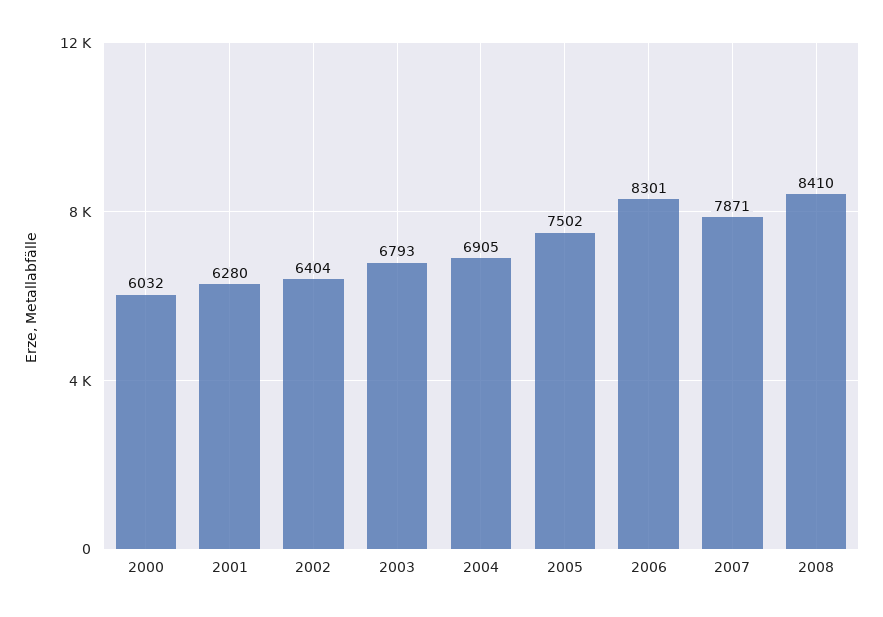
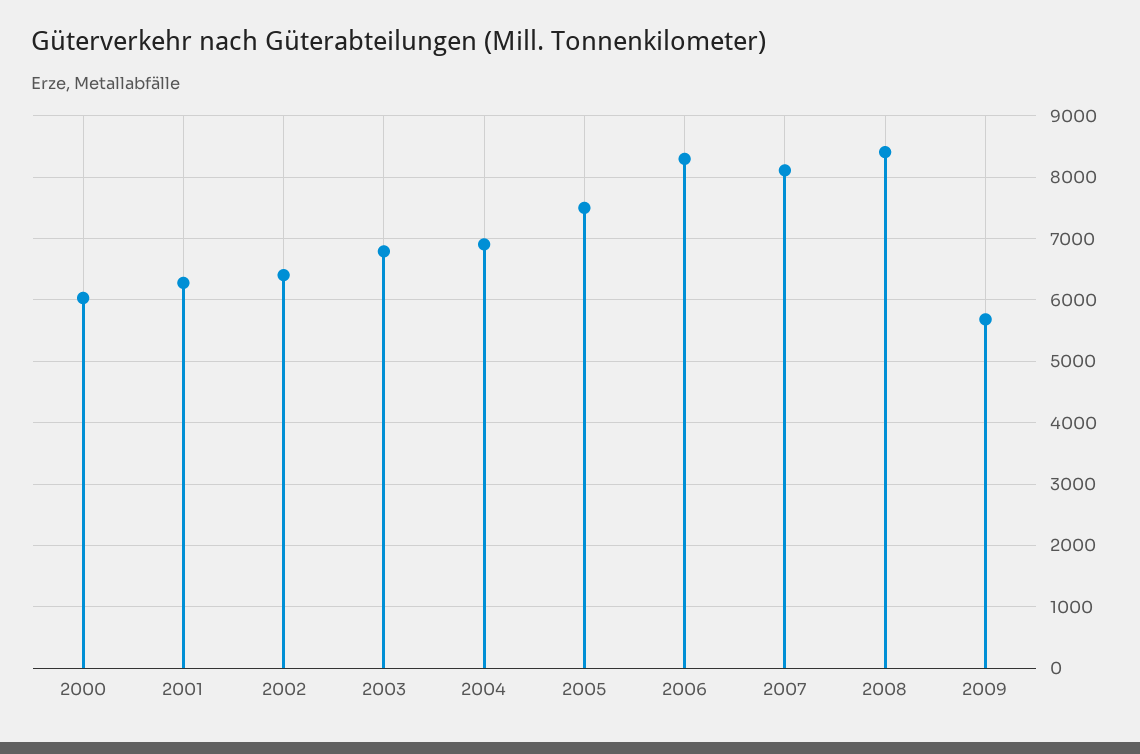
2007: 7871 -> 8100
2009: none -> 5700

